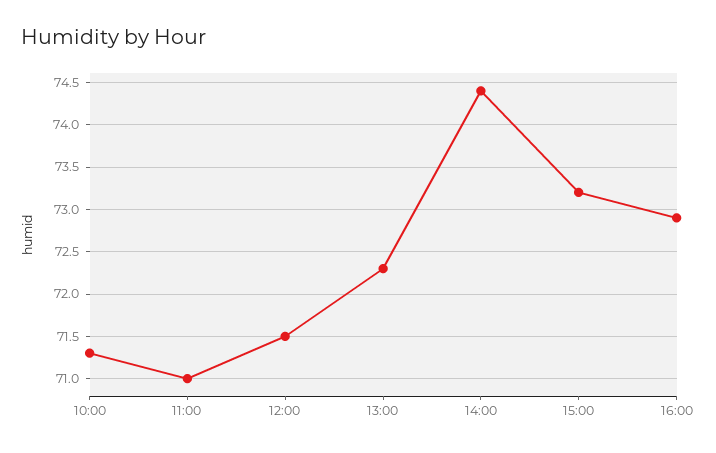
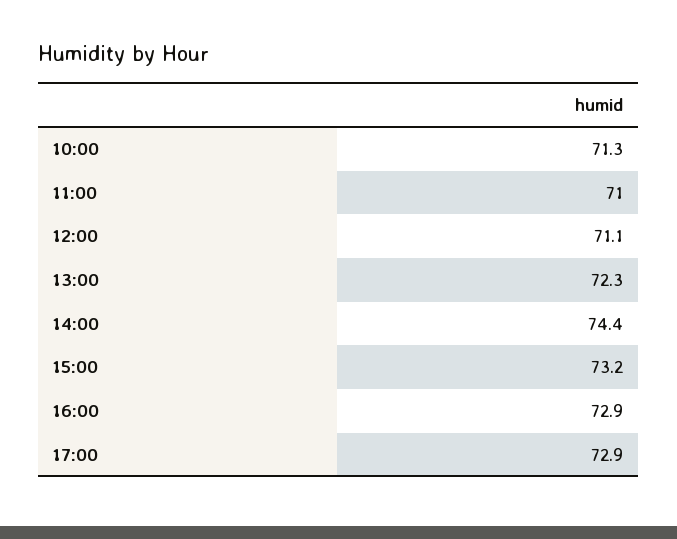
12:00: 71.5 -> 71.1
17:00: none -> 72.9

